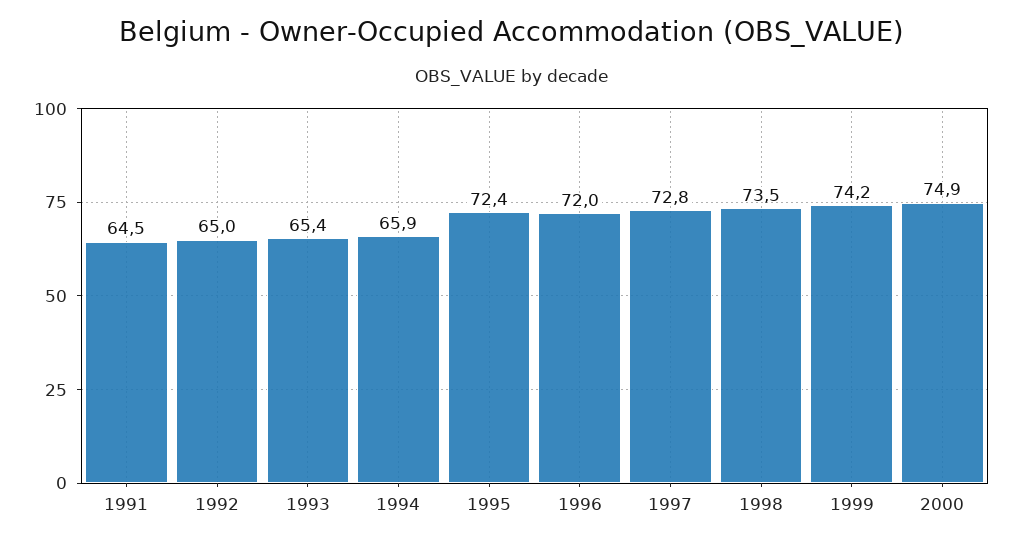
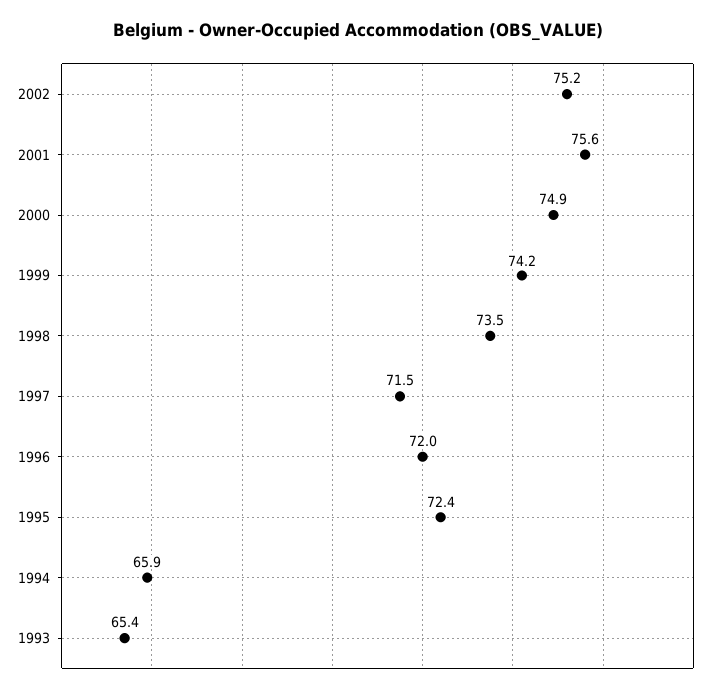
1991: 64.5 -> none
1992: 65 -> none
1997: 72.8 -> 71.5
2002: none -> 75.2
2001: none -> 75.6

